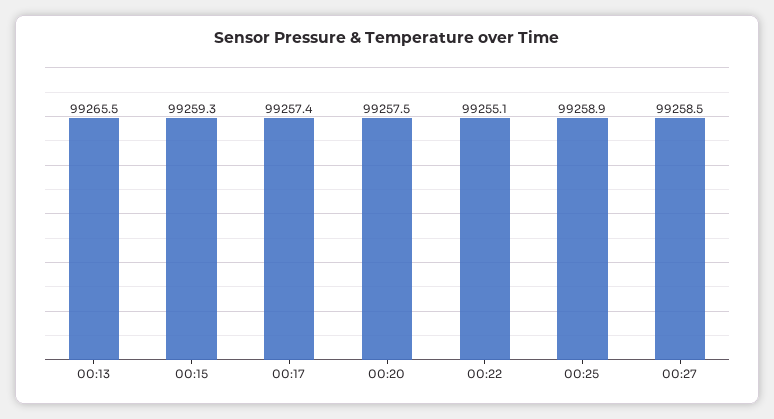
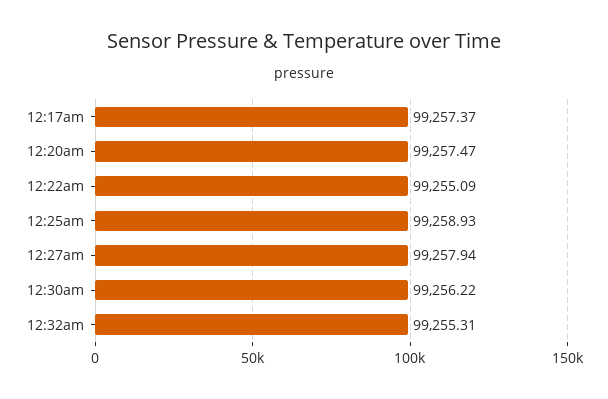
00:13: 99265.5 -> none
00:15: 99259.3 -> none
00:27: 99258.5 -> 99257.94
12:30am: none -> 99256.22
12:32am: none -> 99255.31

